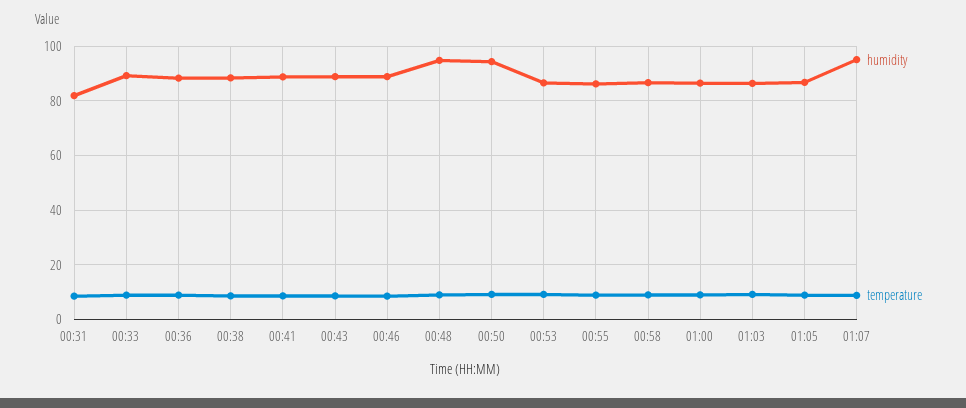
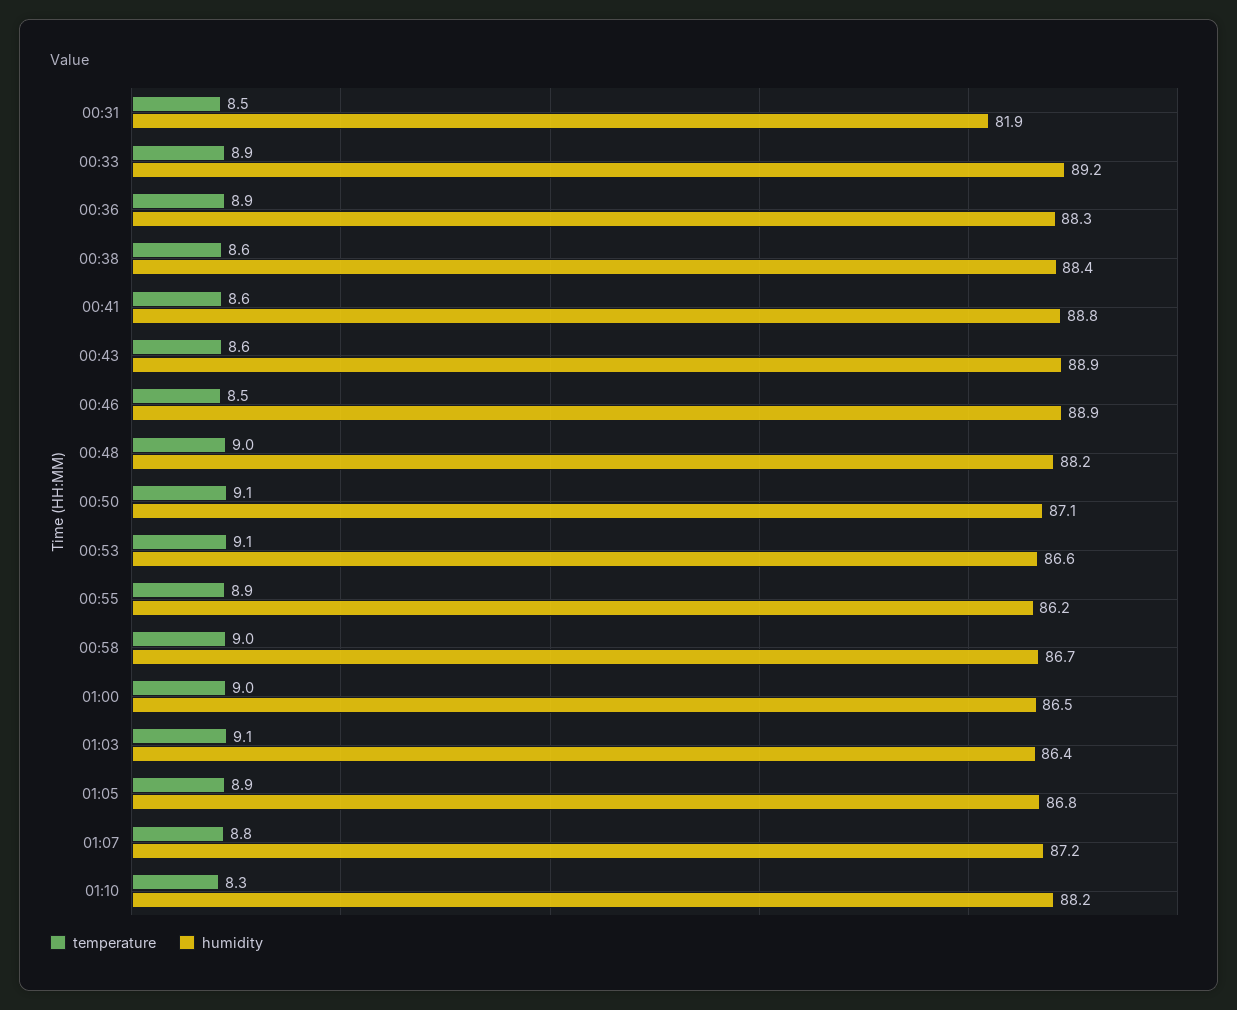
humidity, 00:48: 95 -> 88.2
humidity, 00:50: 95 -> 87.1
humidity, 01:07: 95 -> 87.2
temperature, 01:10: none -> 8.3
humidity, 01:10: none -> 88.2

